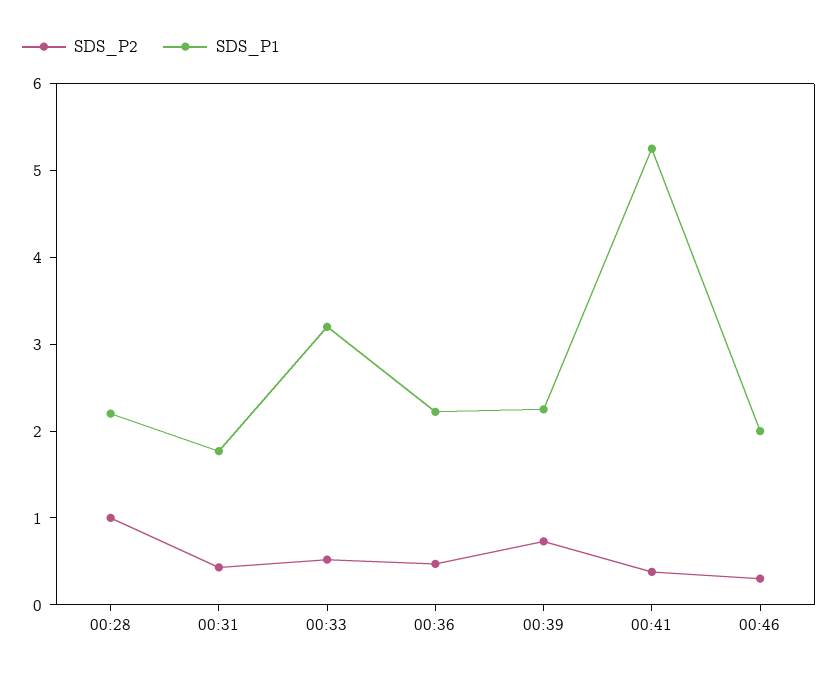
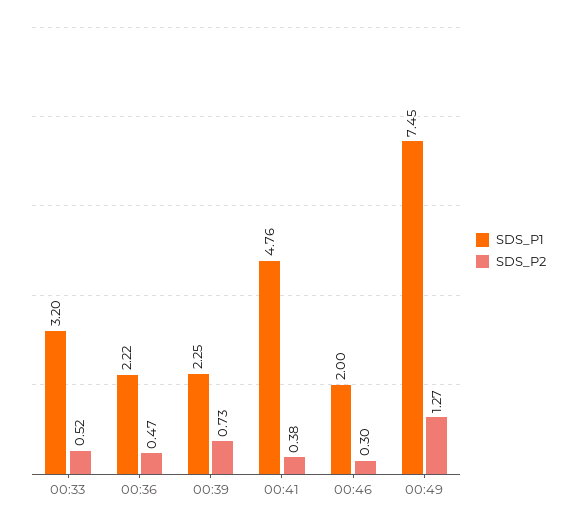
SDS_P2, 00:28: 1 -> none
SDS_P1, 00:28: 2.2 -> none
SDS_P2, 00:31: 0.4 -> none
SDS_P1, 00:31: 1.8 -> none
SDS_P1, 00:41: 5.2 -> 4.76
SDS_P1, 00:49: none -> 7.45
SDS_P2, 00:49: none -> 1.27

